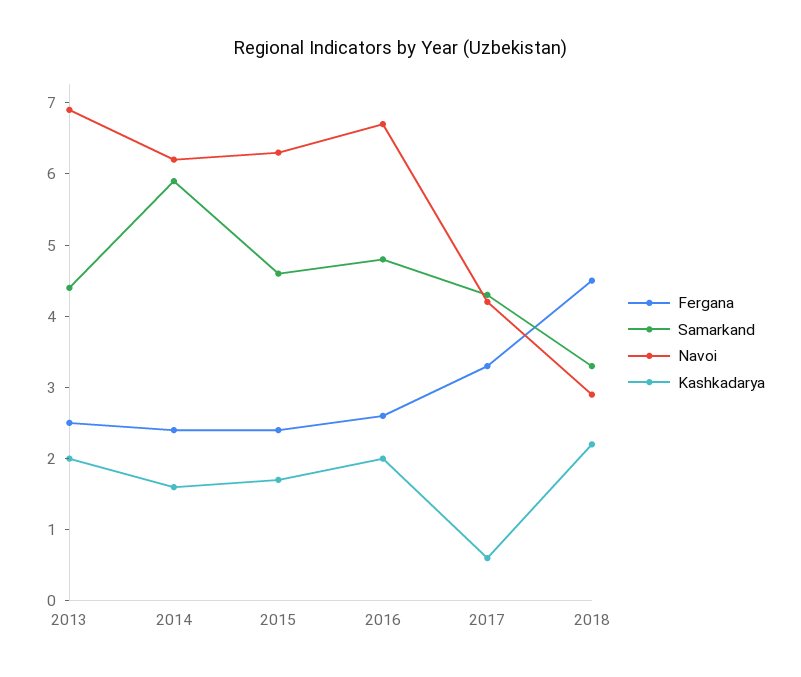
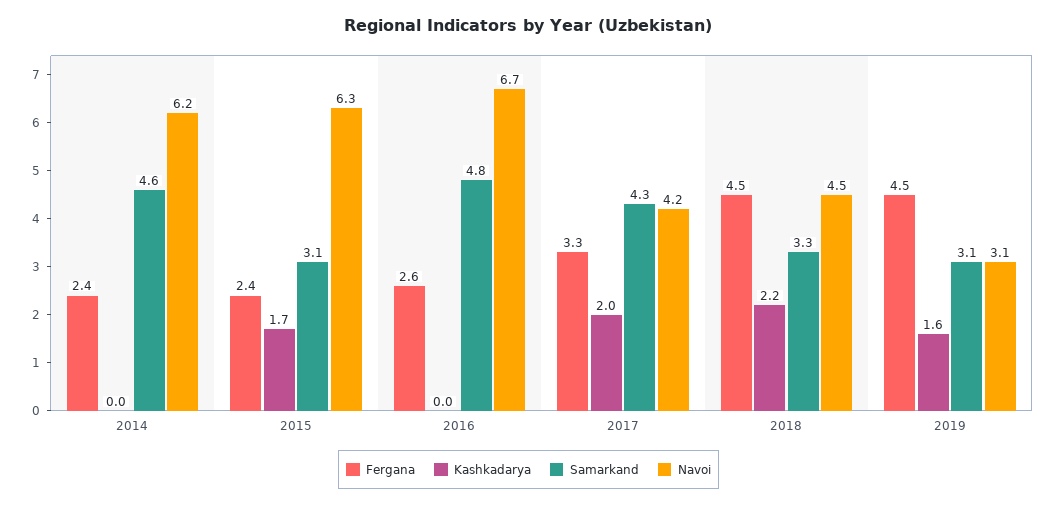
Fergana, 2013: 2.5 -> none
Samarkand, 2013: 4.5 -> none
Navoi, 2013: 7 -> none
Kashkadarya, 2013: 2 -> none
Samarkand, 2014: 6 -> 4.6
Kashkadarya, 2014: 1.5 -> 0
Samarkand, 2015: 4.5 -> 3.1
Kashkadarya, 2016: 2 -> 0
Kashkadarya, 2017: 0.5 -> 2
Navoi, 2018: 3 -> 4.5
Fergana, 2019: none -> 4.5
Kashkadarya, 2019: none -> 1.6
Samarkand, 2019: none -> 3.1
Navoi, 2019: none -> 3.1

